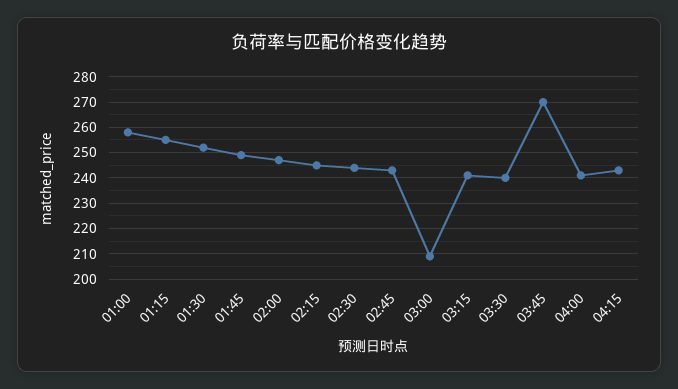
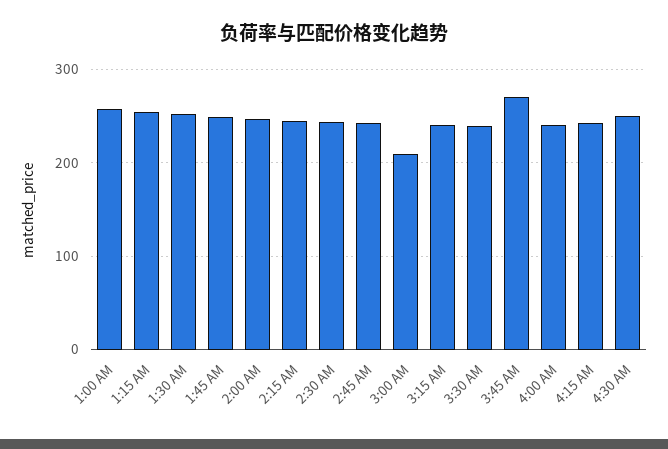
4:30 AM: none -> 250

